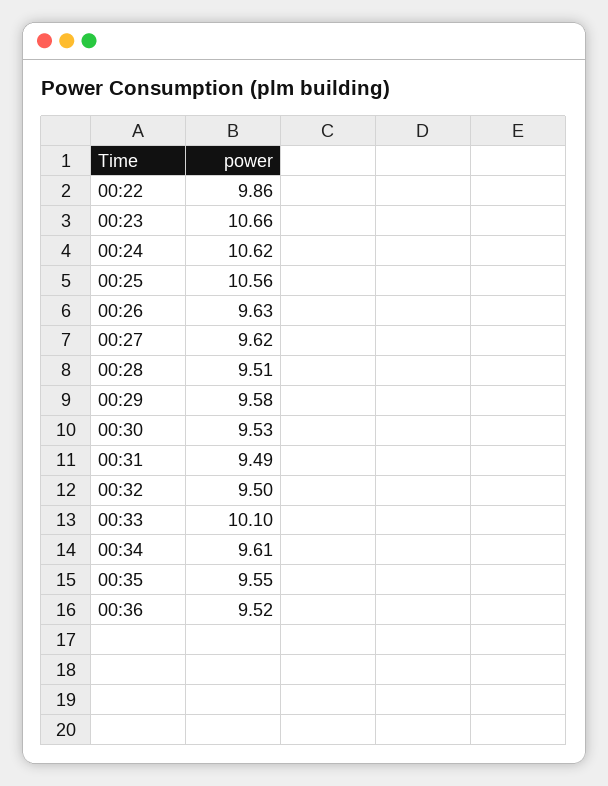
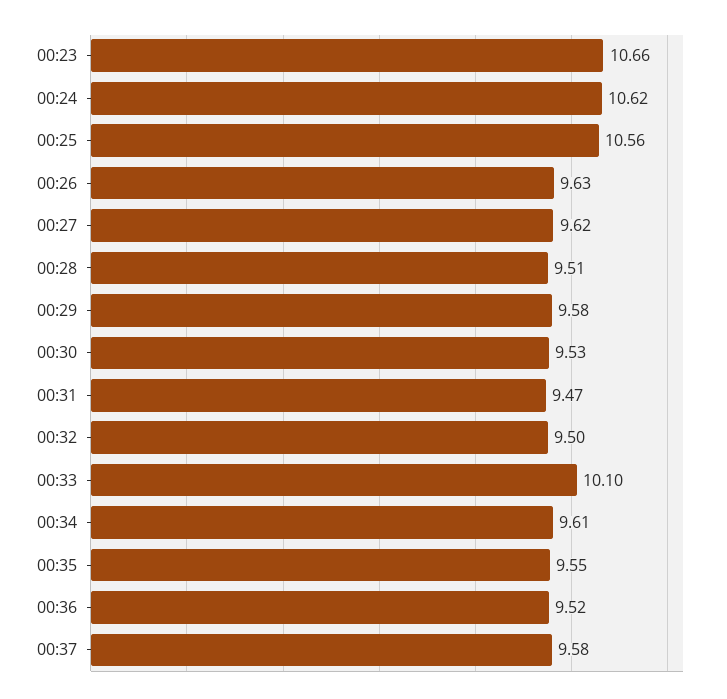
00:22: 9.86 -> none
00:31: 9.49 -> 9.47
00:37: none -> 9.58

